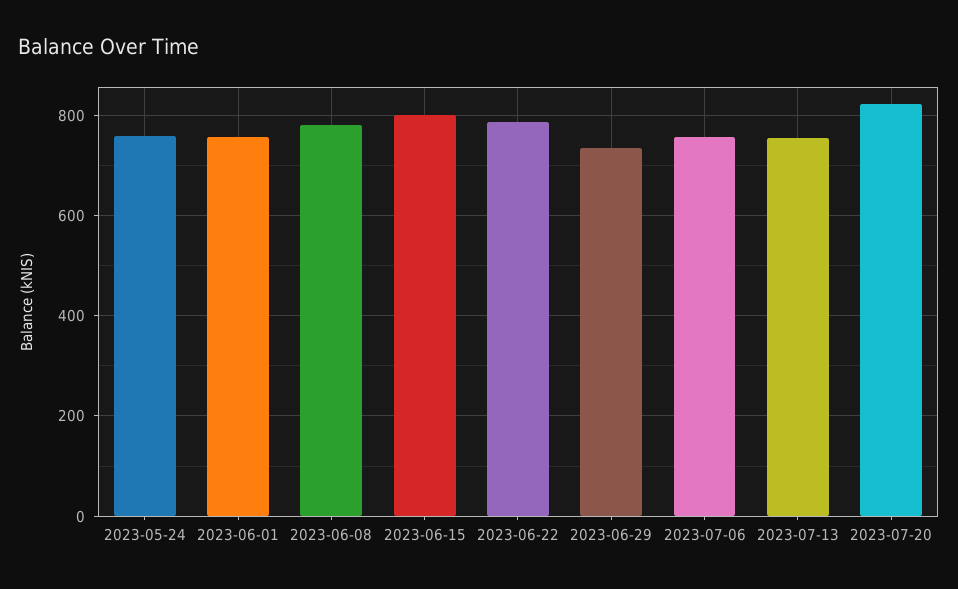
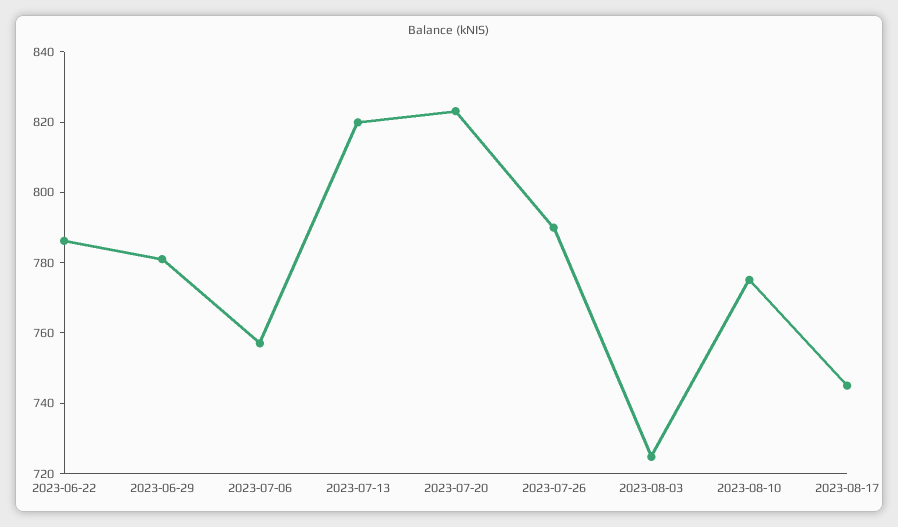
2023-05-24: 760 -> none
2023-06-01: 760 -> none
2023-06-08: 780 -> none
2023-06-15: 800 -> none
2023-06-29: 740 -> 780
2023-07-13: 760 -> 820
2023-07-26: none -> 790
2023-08-03: none -> 725
2023-08-10: none -> 775
2023-08-17: none -> 745

